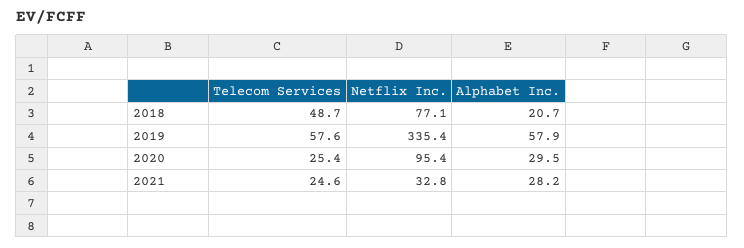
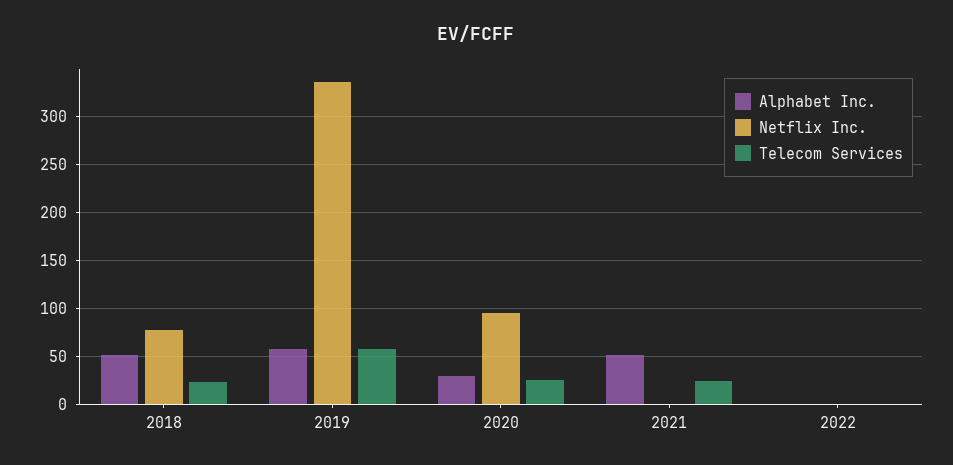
Telecom Services, 2018: 48.7 -> 20
Alphabet Inc., 2018: 20.7 -> 50
Netflix Inc., 2021: 32.8 -> 0
Alphabet Inc., 2021: 28.2 -> 50
Alphabet Inc., 2022: none -> 0
Netflix Inc., 2022: none -> 0
Telecom Services, 2022: none -> 0

